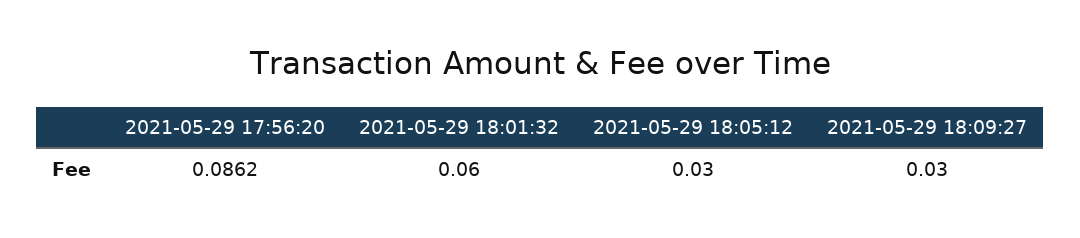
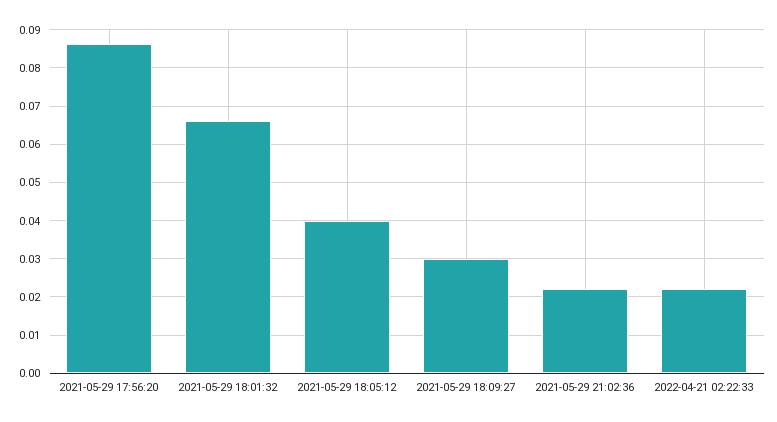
2021-05-29 18:01:32: 0.06 -> 0.066
2021-05-29 18:05:12: 0.03 -> 0.04
2021-05-29 21:02:36: none -> 0.022
2022-04-21 02:22:33: none -> 0.022

